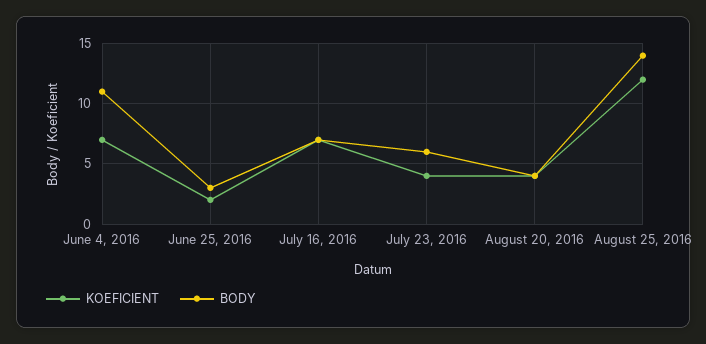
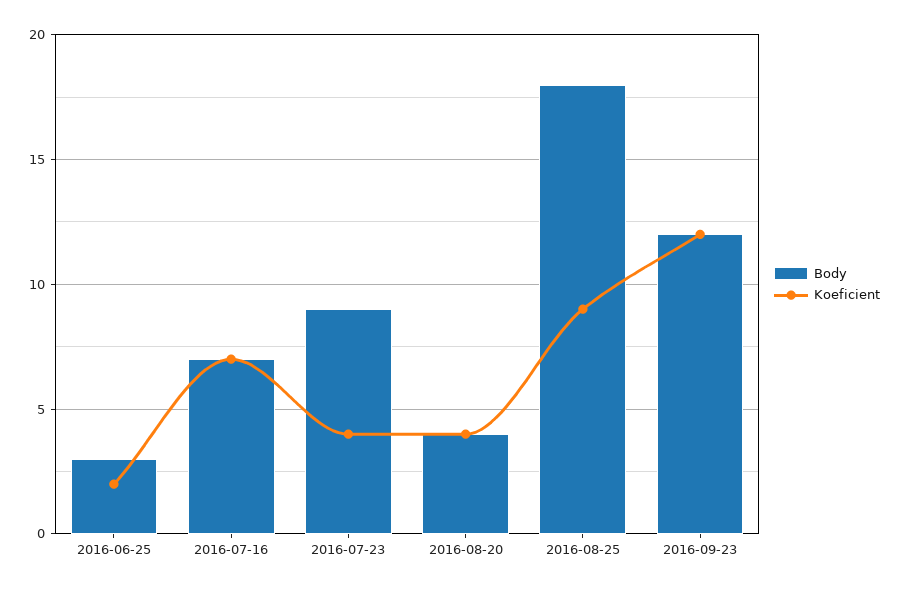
KOEFICIENT, June 4, 2016: 7 -> none
BODY, June 4, 2016: 11 -> none
BODY, July 23, 2016: 6 -> 9
KOEFICIENT, August 25, 2016: 12 -> 9
BODY, August 25, 2016: 14 -> 18
BODY, 2016-09-23: none -> 12
KOEFICIENT, 2016-09-23: none -> 12

